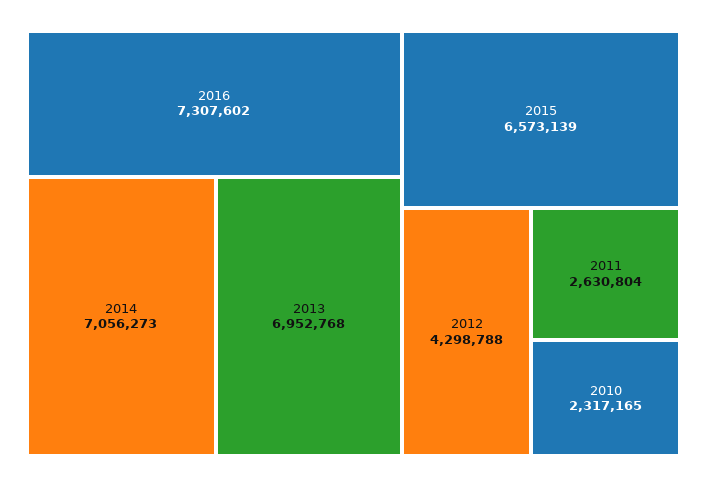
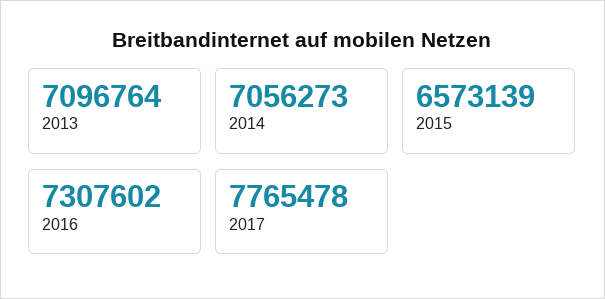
2013: 6952768 -> 7096764
2012: 4298788 -> none
2011: 2630804 -> none
2010: 2317165 -> none
2017: none -> 7765478

